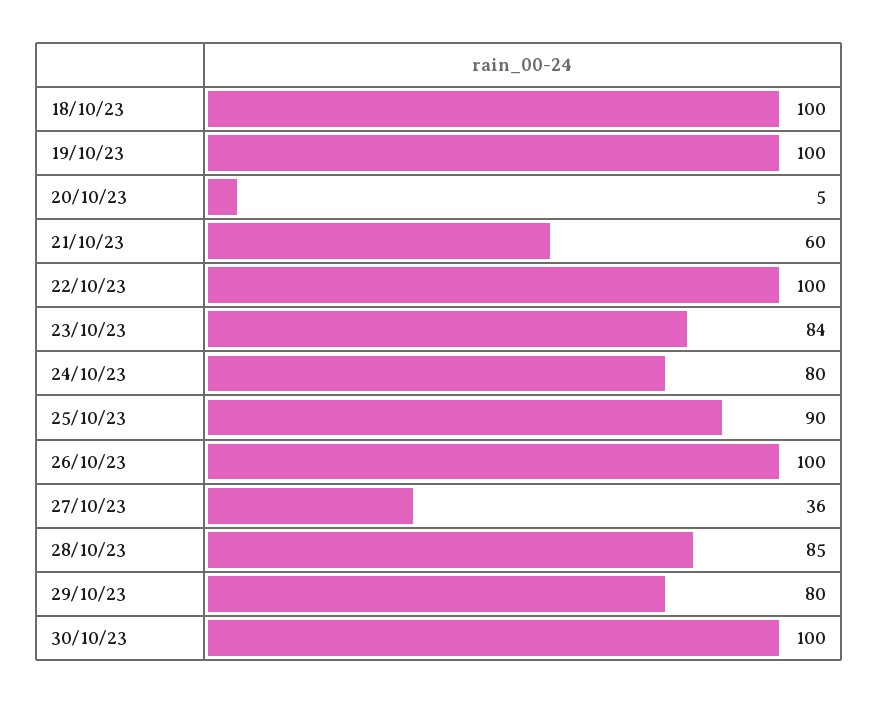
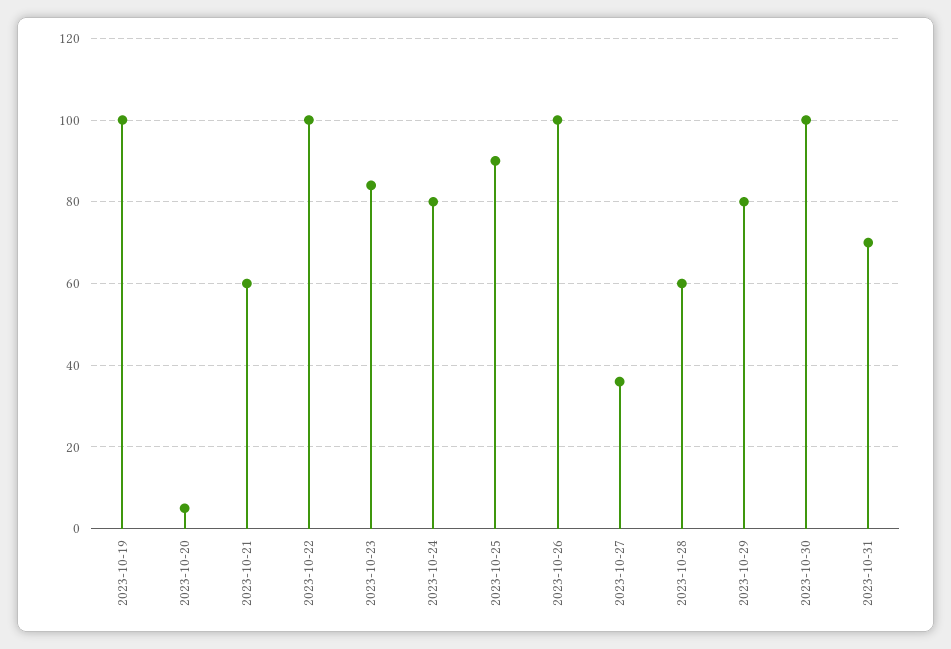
18/10/23: 100 -> none
28/10/23: 85 -> 60
2023-10-31: none -> 70

